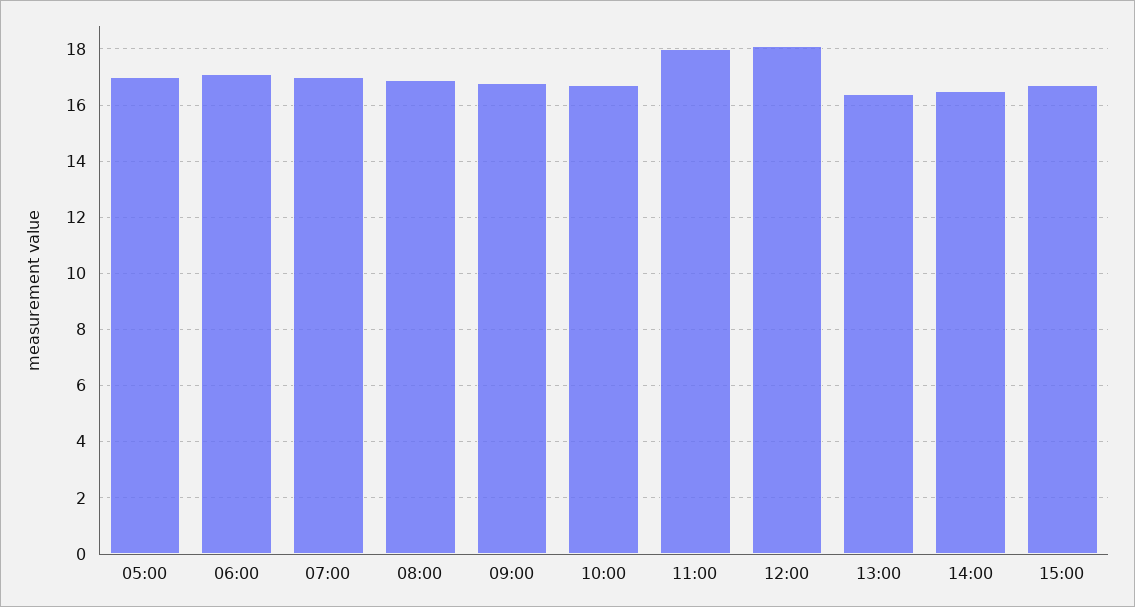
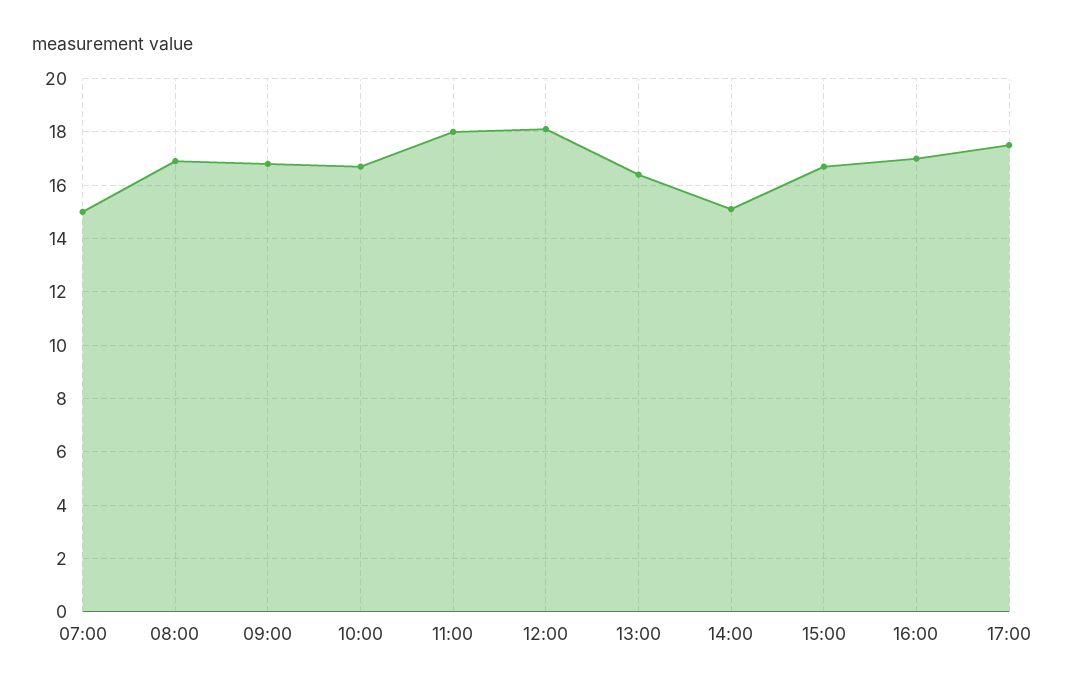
05:00: 17 -> none
06:00: 17 -> none
07:00: 17 -> 15
14:00: 16.5 -> 15
16:00: none -> 17
17:00: none -> 17.5

